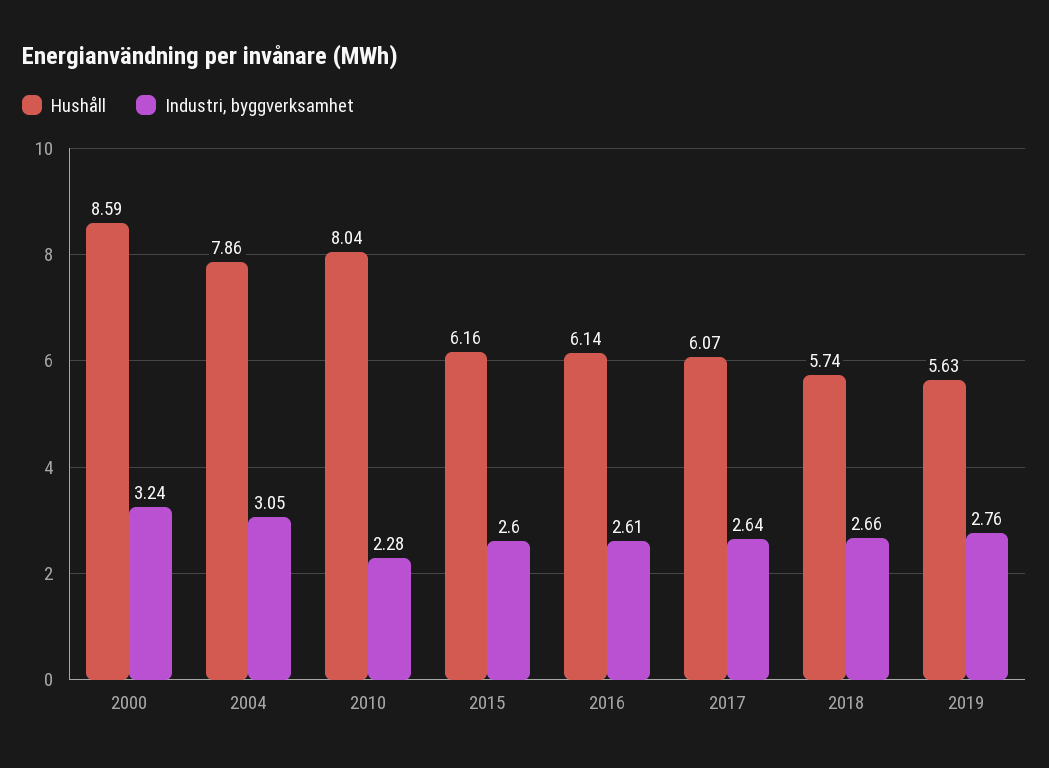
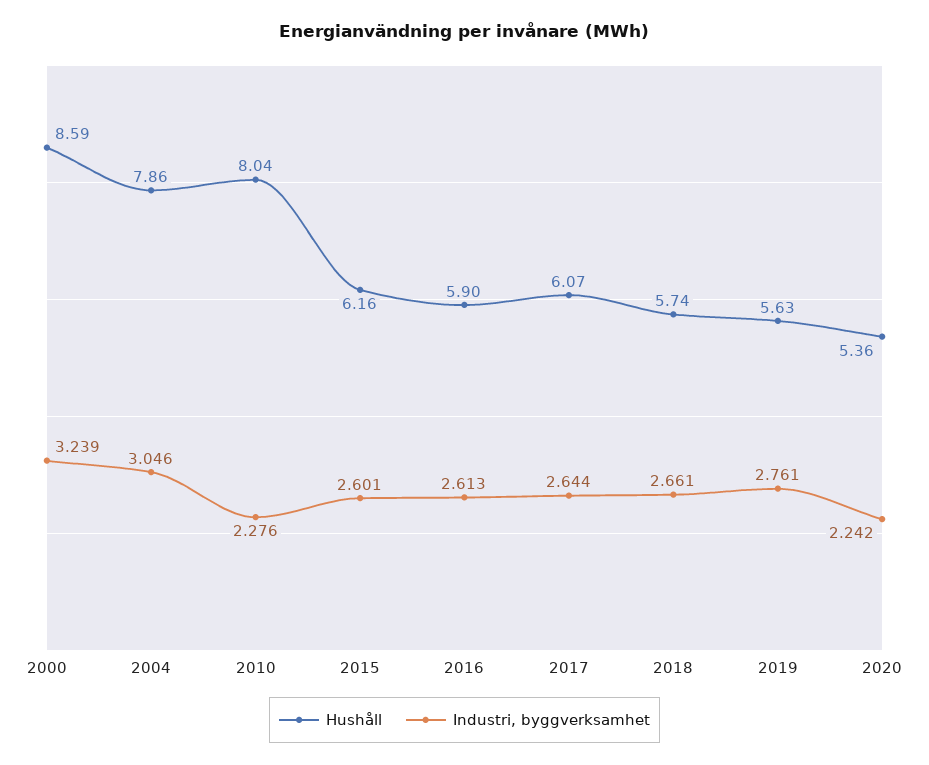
Hushåll, 2016: 6.14 -> 5.9
Hushåll, 2020: none -> 5.36
Industri, byggverksamhet, 2020: none -> 2.242

